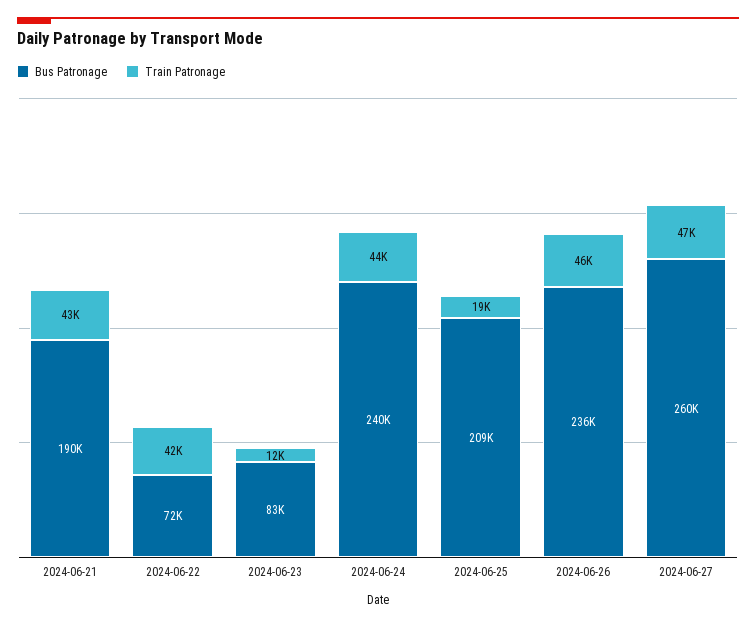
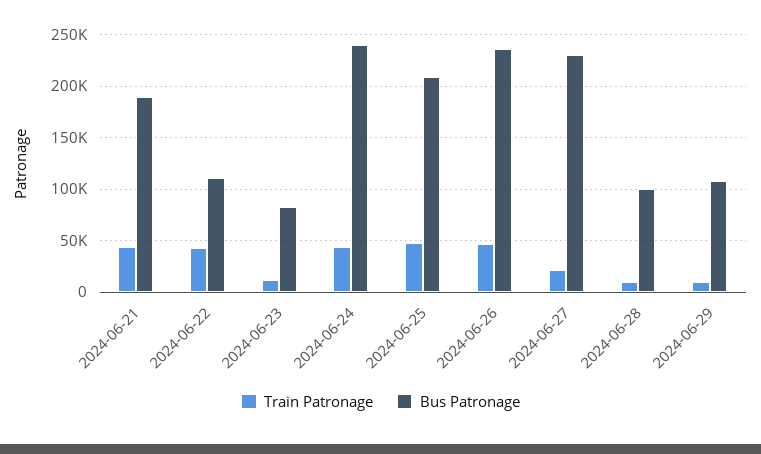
Bus Patronage, 2024-06-22: 72000 -> 110000
Train Patronage, 2024-06-25: 19000 -> 50000
Bus Patronage, 2024-06-27: 260000 -> 230000
Train Patronage, 2024-06-27: 47000 -> 20000
Train Patronage, 2024-06-28: none -> 10000
Bus Patronage, 2024-06-28: none -> 100000
Train Patronage, 2024-06-29: none -> 10000
Bus Patronage, 2024-06-29: none -> 110000

